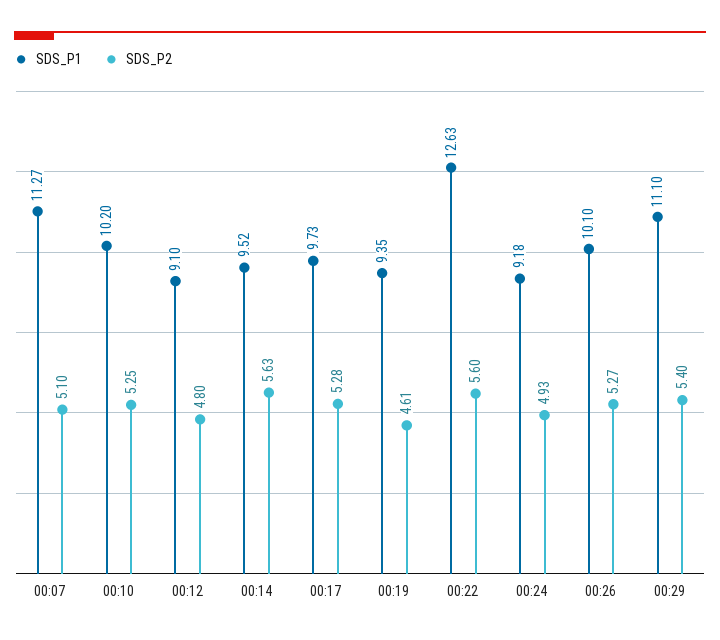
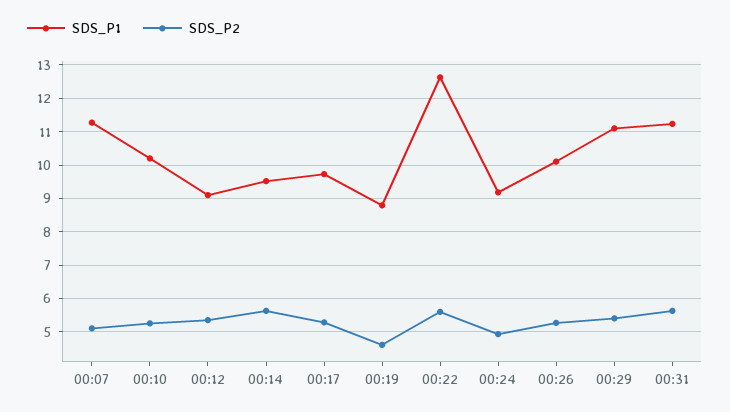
SDS_P2, 00:12: 4.8 -> 5.4
SDS_P1, 00:19: 9.35 -> 8.8
SDS_P1, 00:31: none -> 11.2
SDS_P2, 00:31: none -> 5.6

